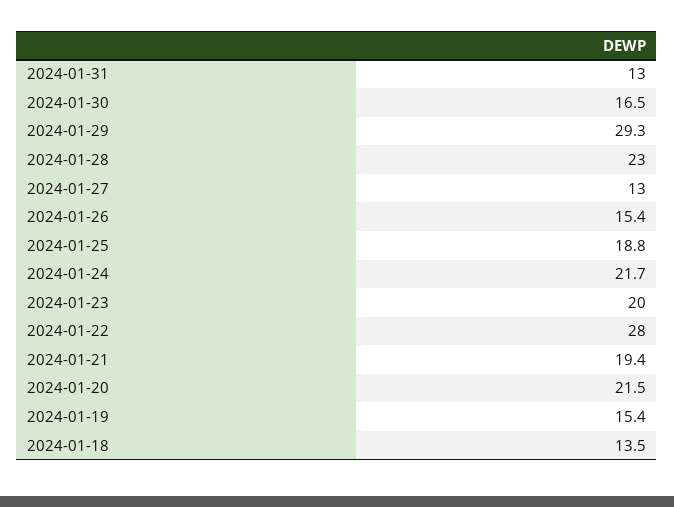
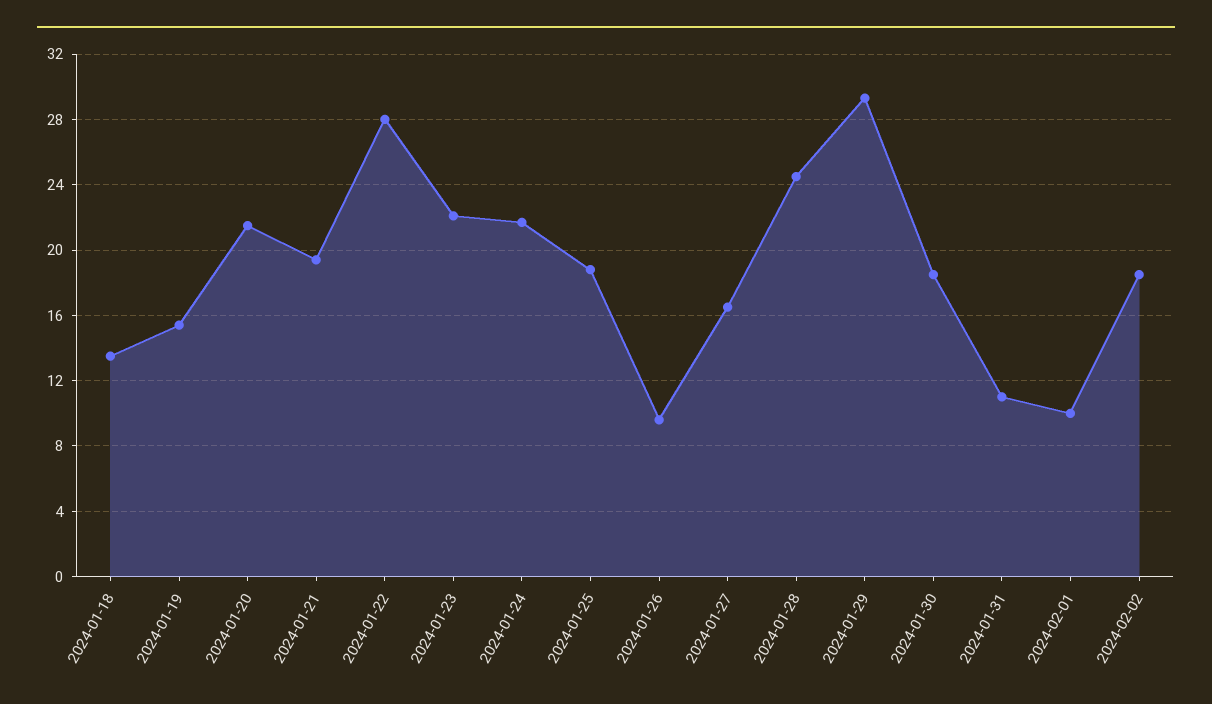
2024-01-31: 13 -> 11
2024-01-30: 16.5 -> 18.5
2024-01-28: 23 -> 24.5
2024-01-27: 13 -> 16.5
2024-01-26: 15.4 -> 9.5
2024-01-23: 20 -> 22
2024-02-01: none -> 10
2024-02-02: none -> 18.5

